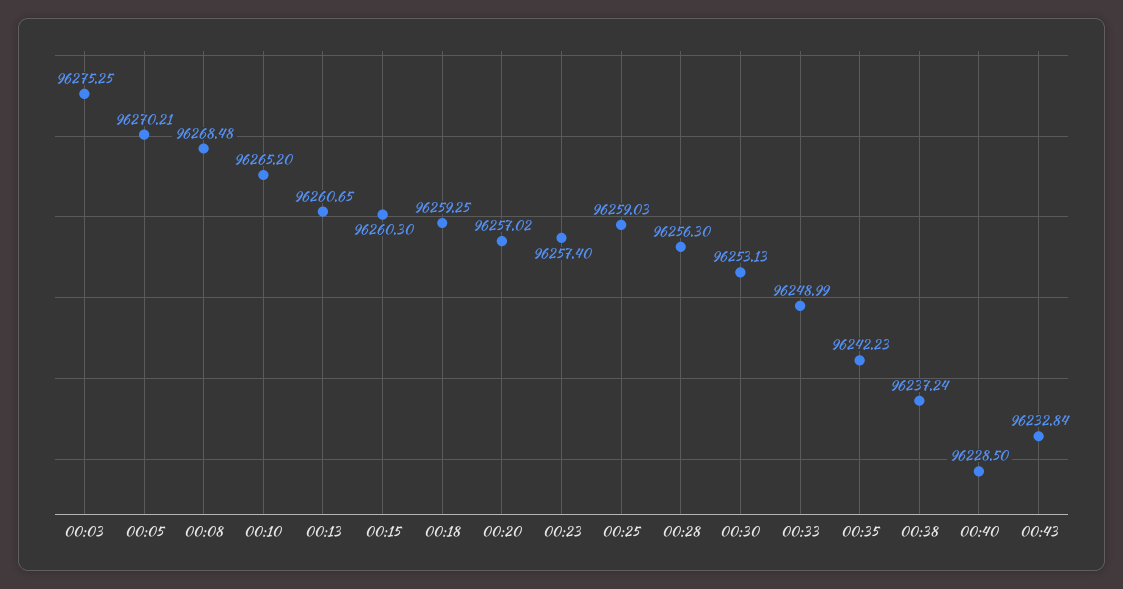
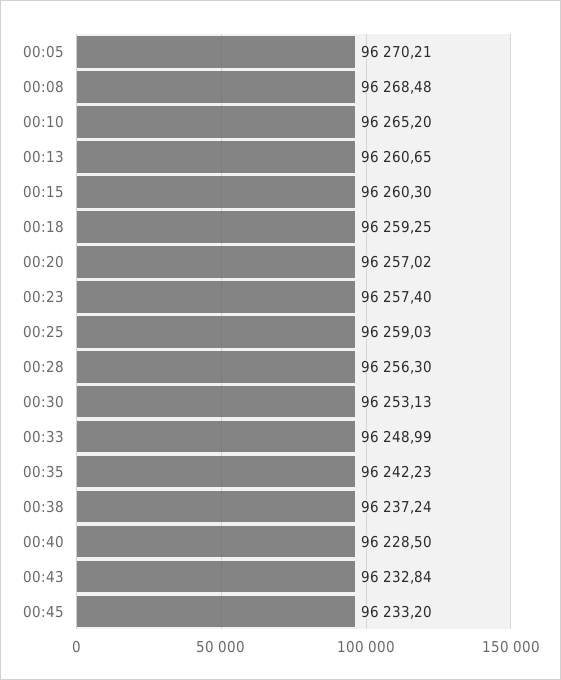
00:03: 96275.25 -> none
00:45: none -> 96233.2

